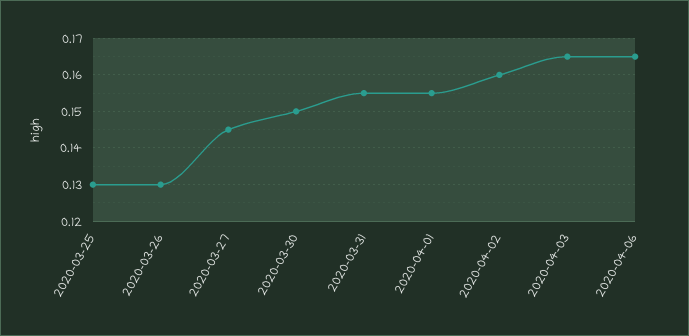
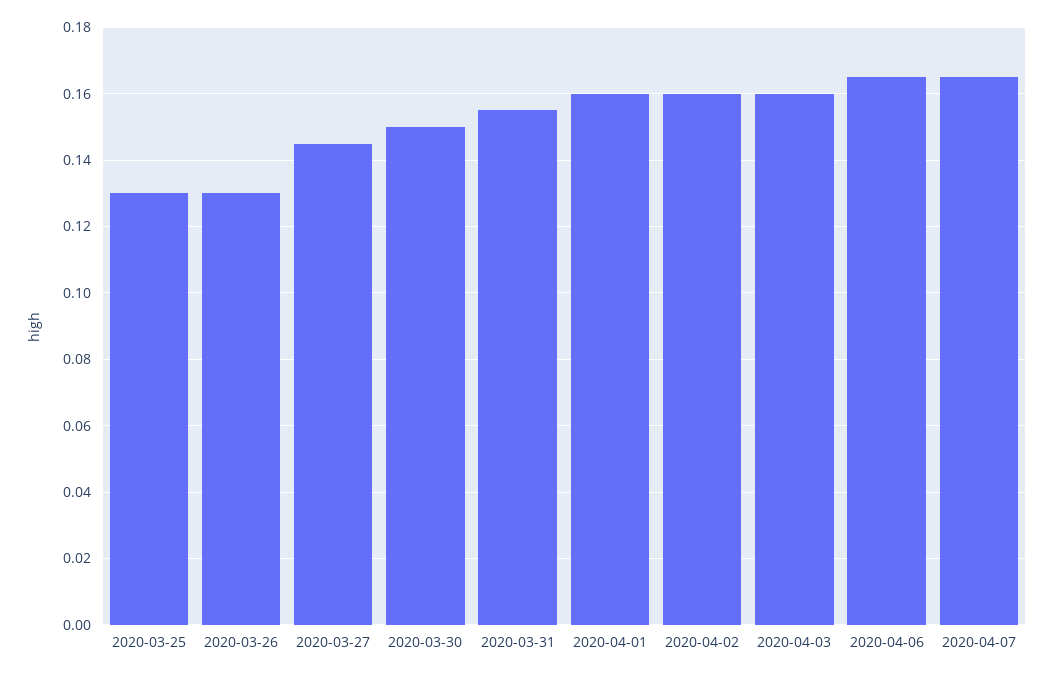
2020-04-01: 0.155 -> 0.16
2020-04-03: 0.165 -> 0.16
2020-04-07: none -> 0.165

